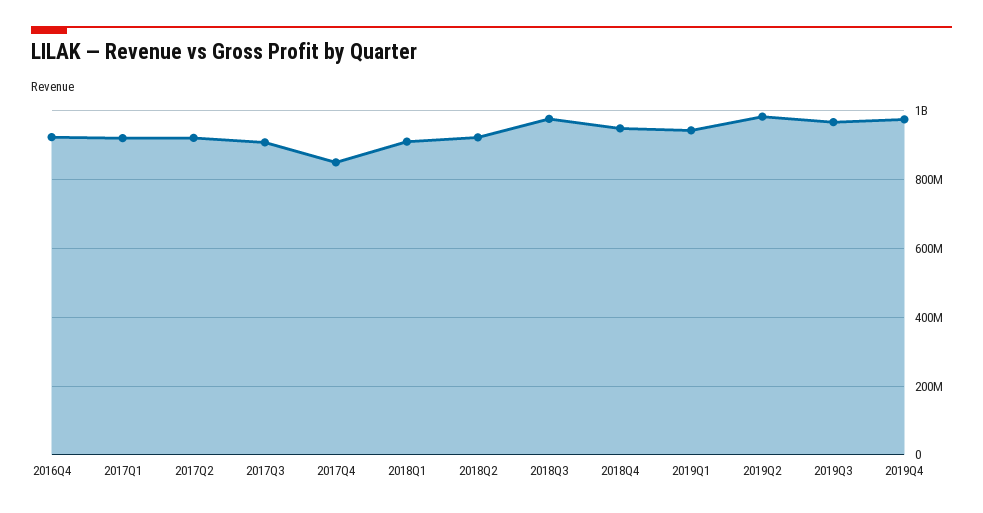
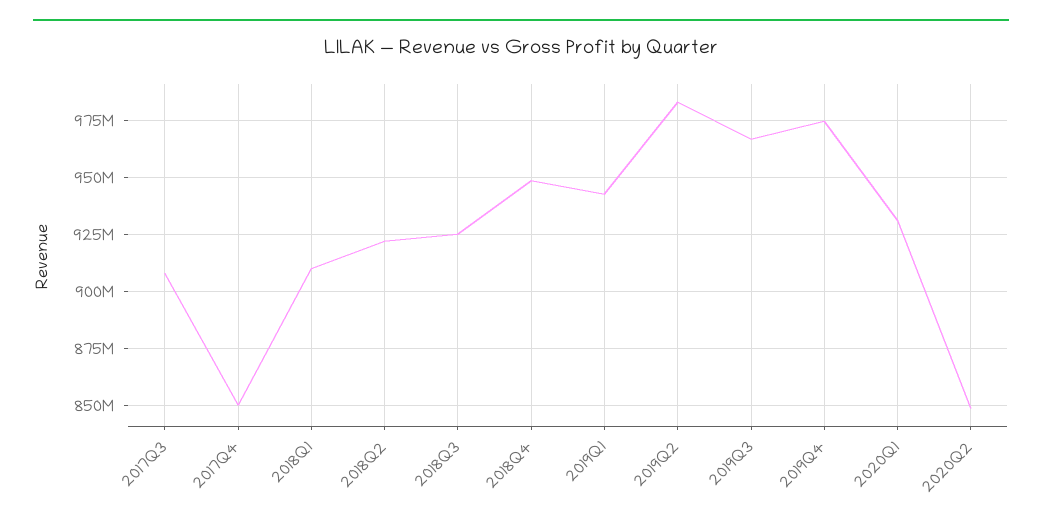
2016Q4: 920000000 -> none
2017Q1: 920000000 -> none
2017Q2: 920000000 -> none
2018Q3: 980000000 -> 925000000
2020Q1: none -> 930000000
2020Q2: none -> 850000000

